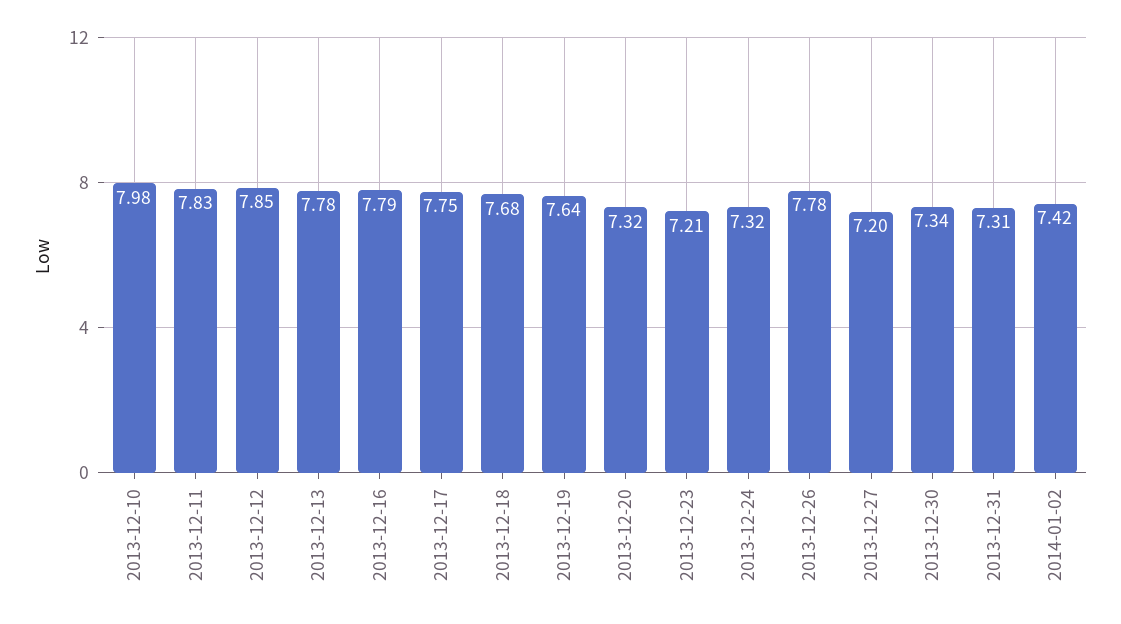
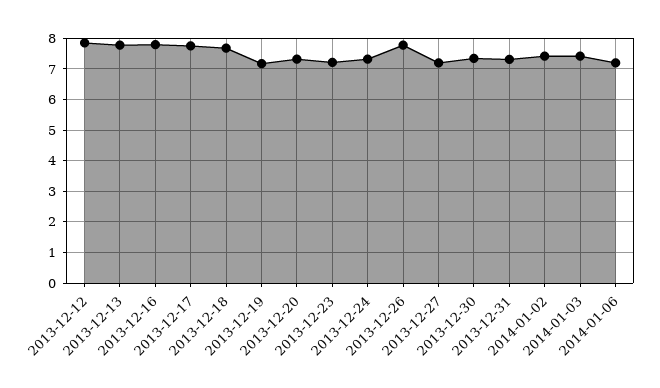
2013-12-10: 7.98 -> none
2013-12-11: 7.83 -> none
2013-12-19: 7.64 -> 7.2
2014-01-03: none -> 7.4
2014-01-06: none -> 7.2

